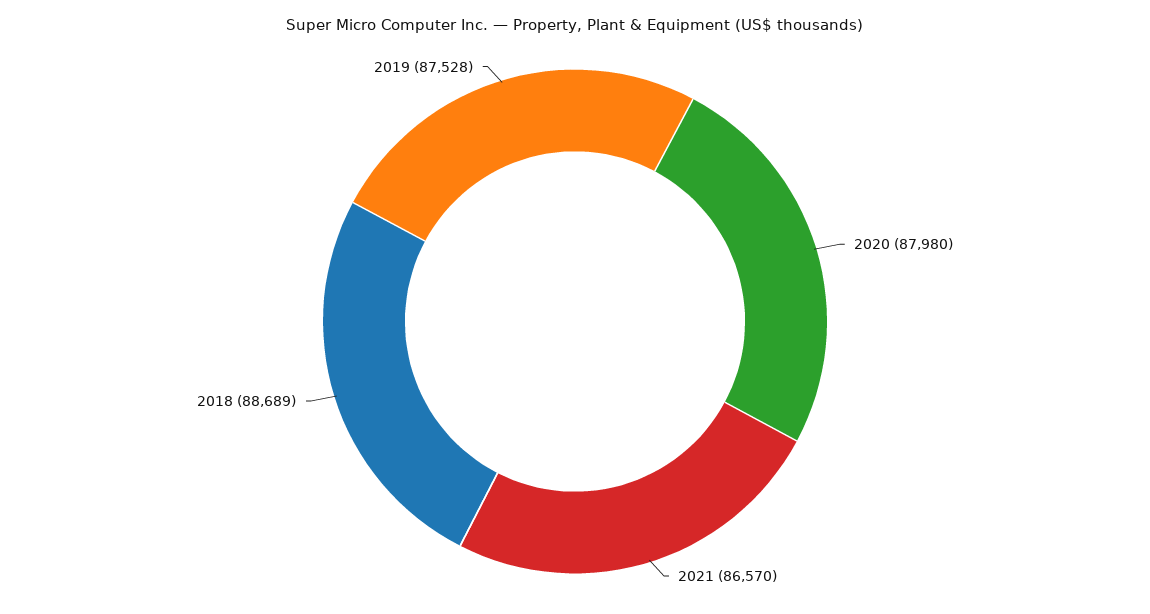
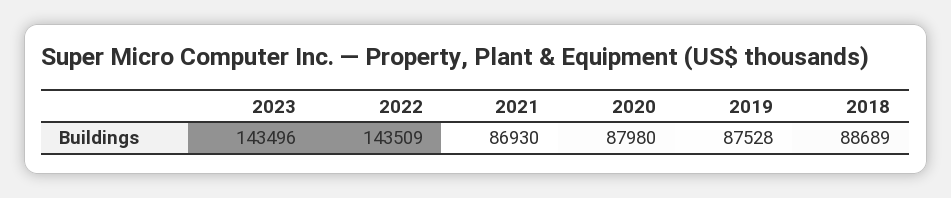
2021: 86570 -> 86930
2023: none -> 143496
2022: none -> 143509

